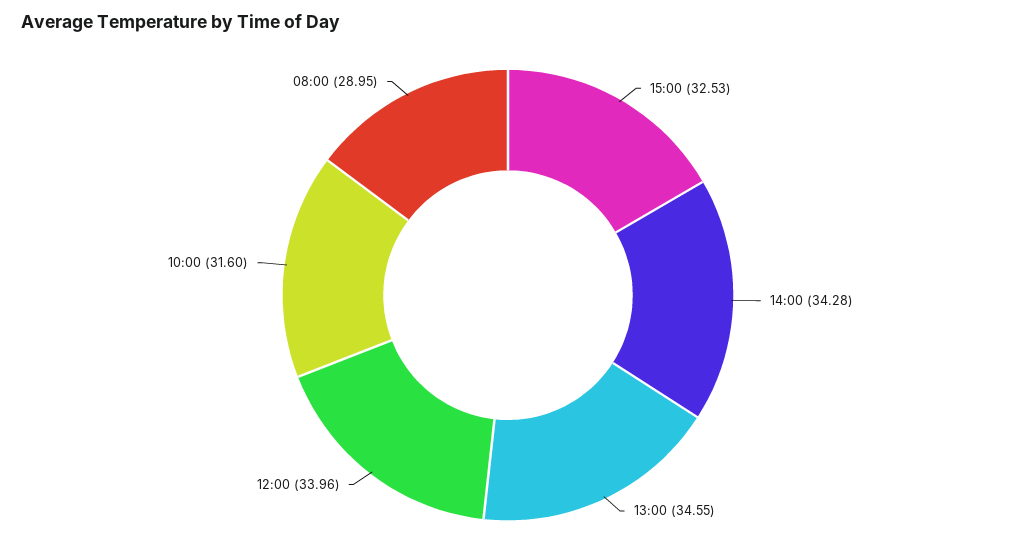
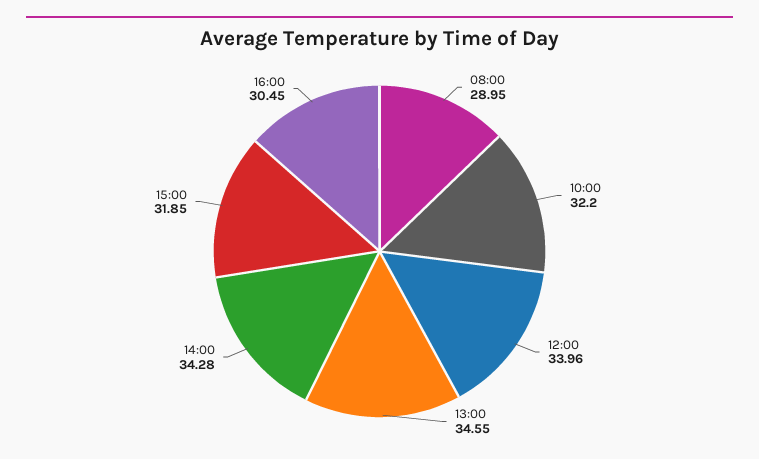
15:00: 32.53 -> 31.85
10:00: 31.6 -> 32.2
16:00: none -> 30.45

